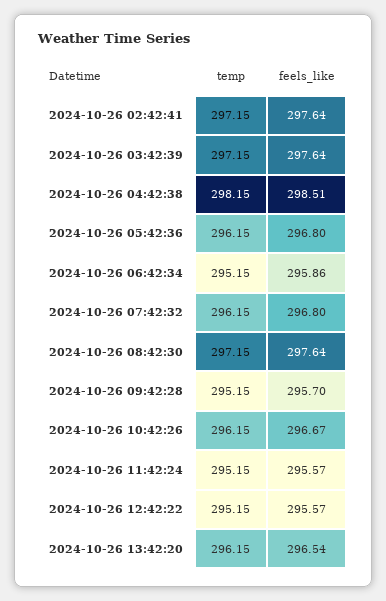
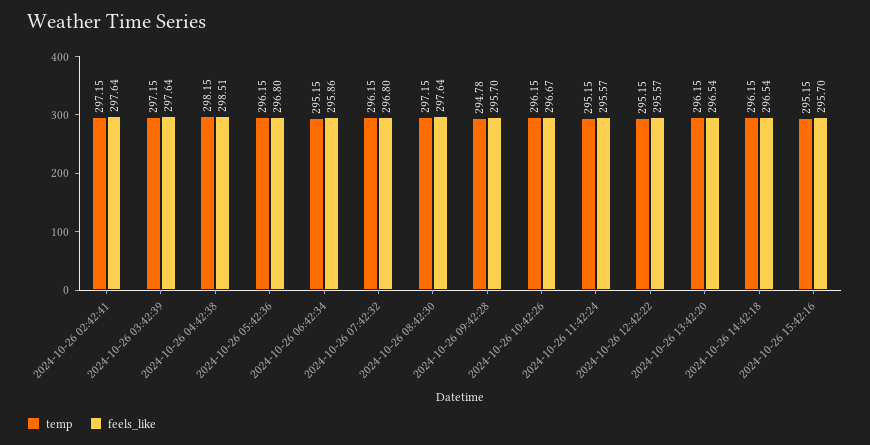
temp, 2024-10-26 09:42:28: 295.15 -> 294.78
temp, 2024-10-26 14:42:18: none -> 296.15
feels_like, 2024-10-26 14:42:18: none -> 296.54
temp, 2024-10-26 15:42:16: none -> 295.15
feels_like, 2024-10-26 15:42:16: none -> 295.7

